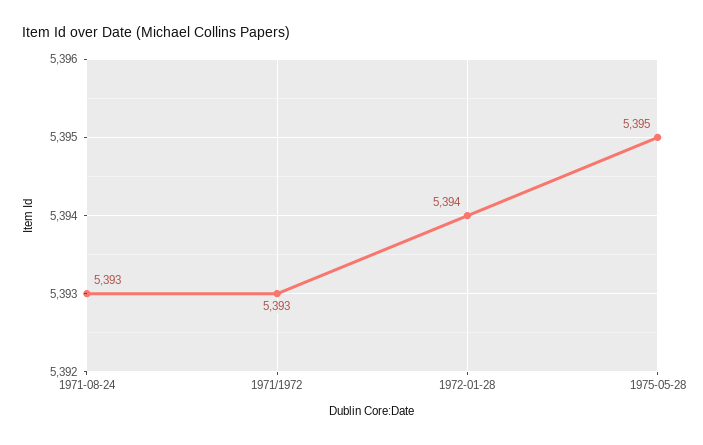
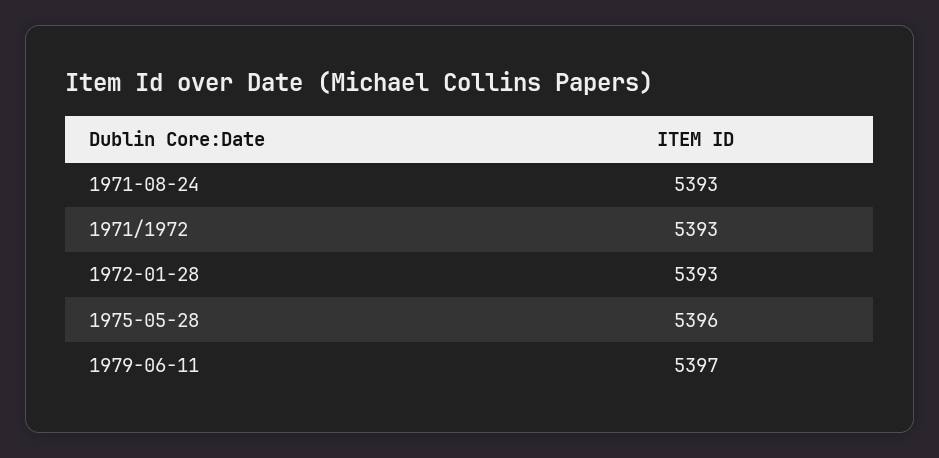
1972-01-28: 5394 -> 5393
1975-05-28: 5395 -> 5396
1979-06-11: none -> 5397

